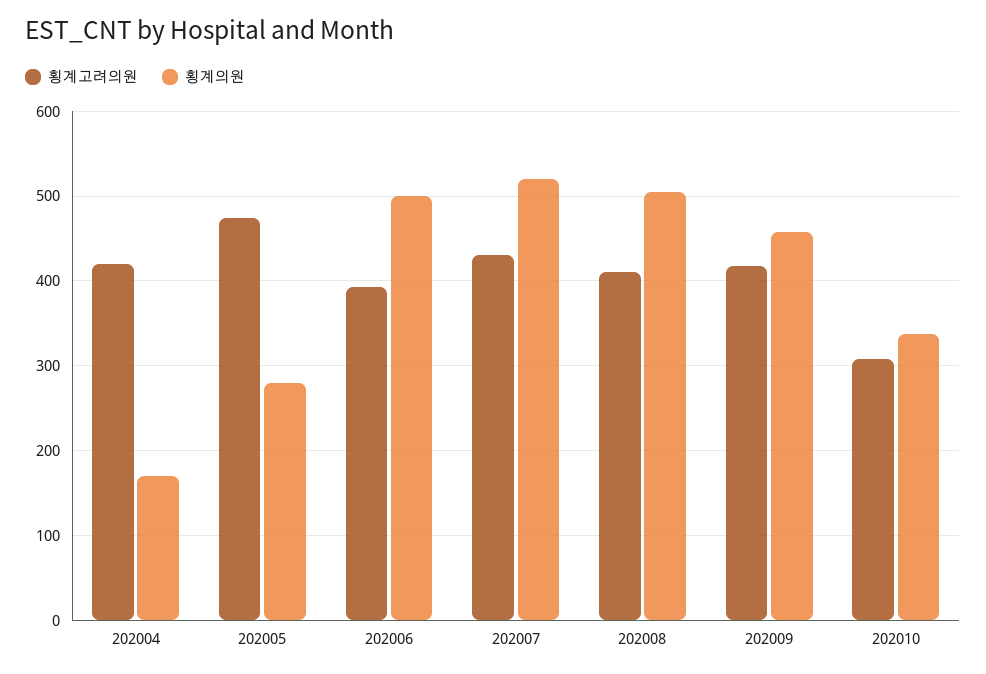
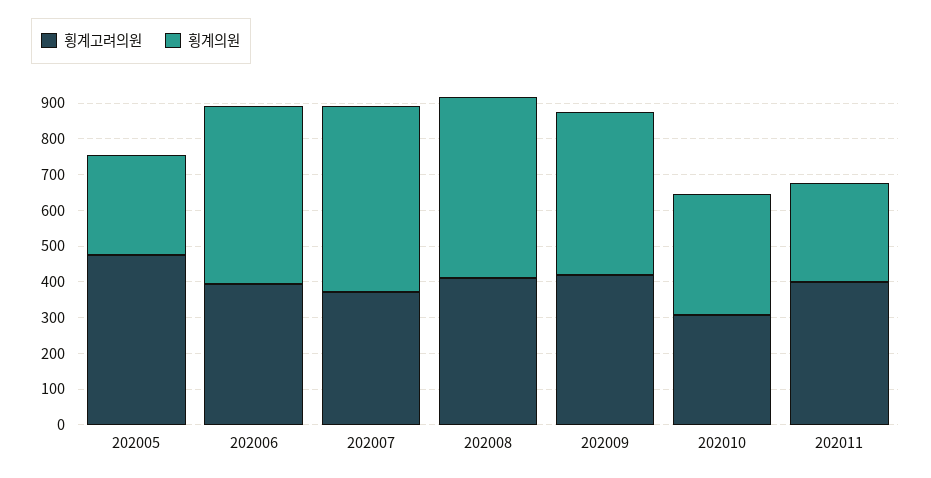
횡계고려의원, 202004: 420 -> none
횡계의원, 202004: 170 -> none
횡계고려의원, 202007: 430 -> 375
횡계고려의원, 202011: none -> 400
횡계의원, 202011: none -> 275

